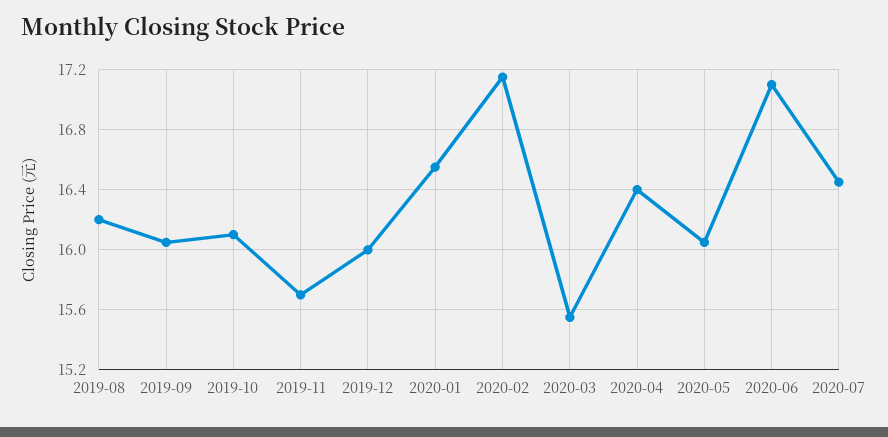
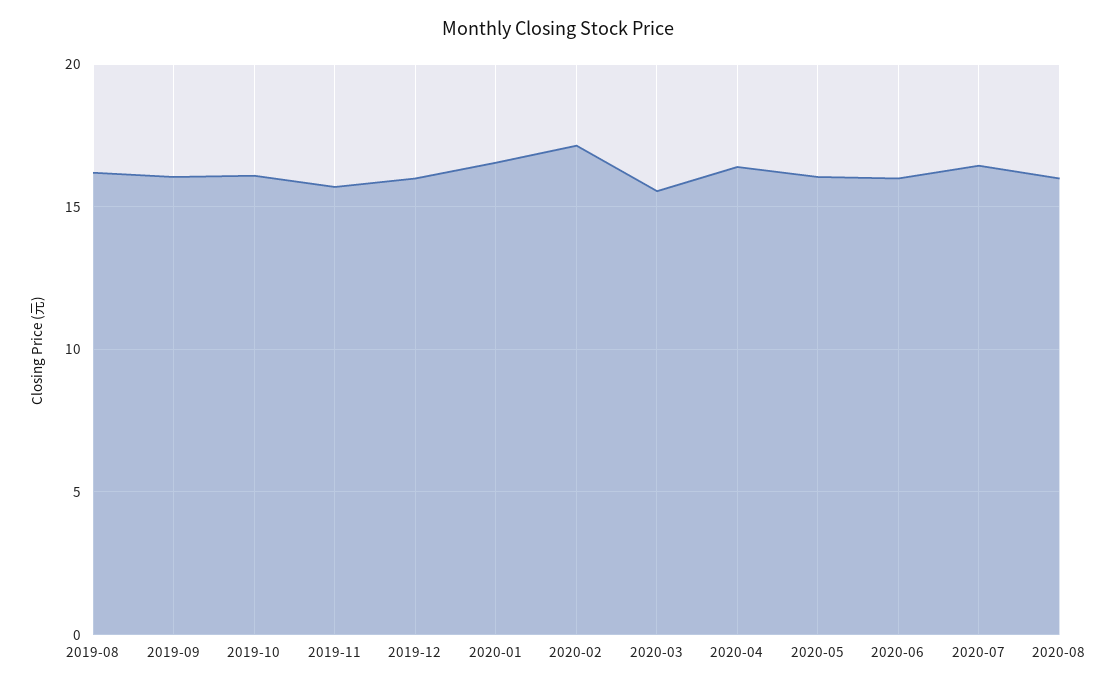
2020-06: 17.1 -> 16
2020-08: none -> 16

